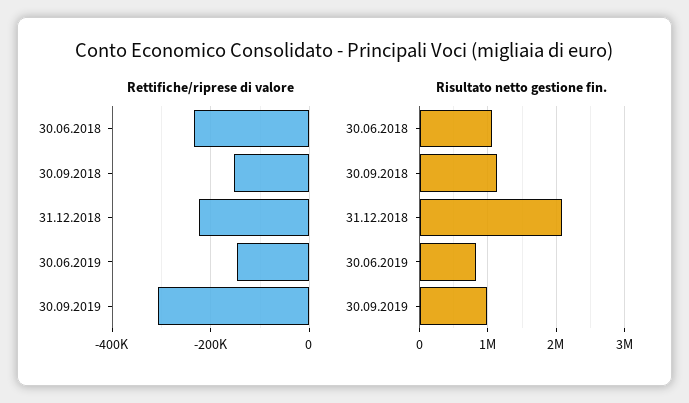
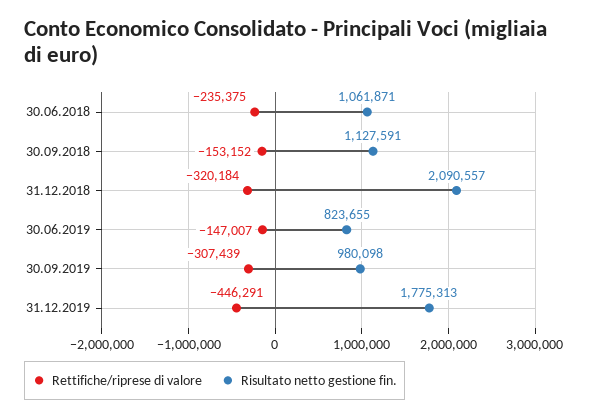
Rettifiche/riprese di valore, 31.12.2018: -220000 -> -320184
Rettifiche/riprese di valore, 31.12.2019: none -> -446291
Risultato netto gestione fin., 31.12.2019: none -> 1775313

